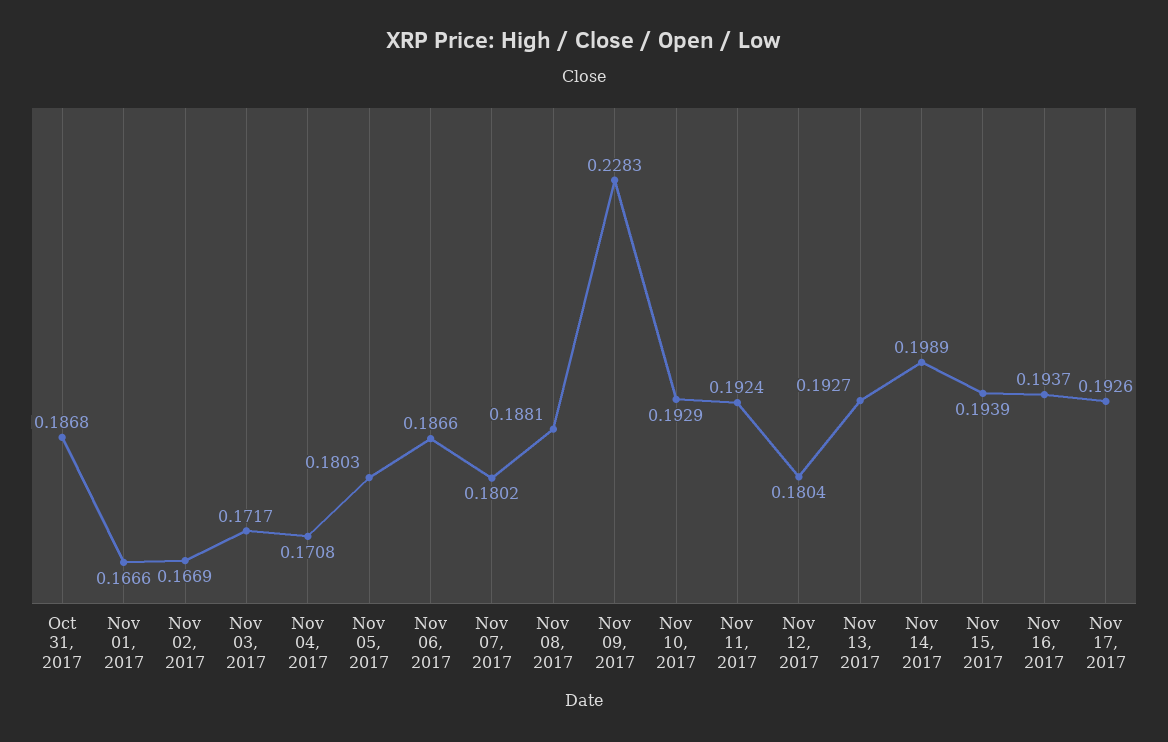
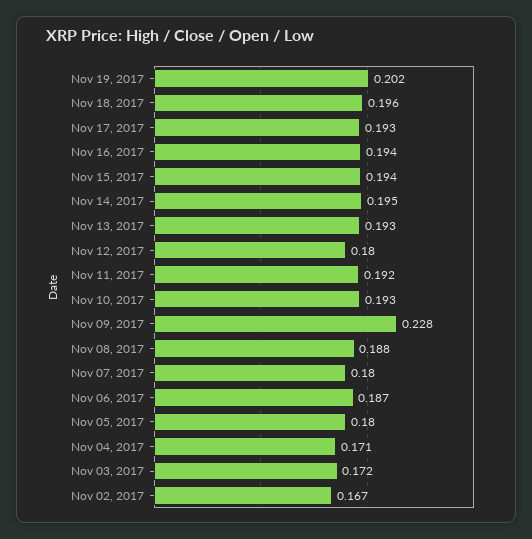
Oct 31, 2017: 0.1868 -> none
Nov 01, 2017: 0.1666 -> none
Nov 14, 2017: 0.1989 -> 0.195
Nov 19, 2017: none -> 0.202
Nov 18, 2017: none -> 0.196

